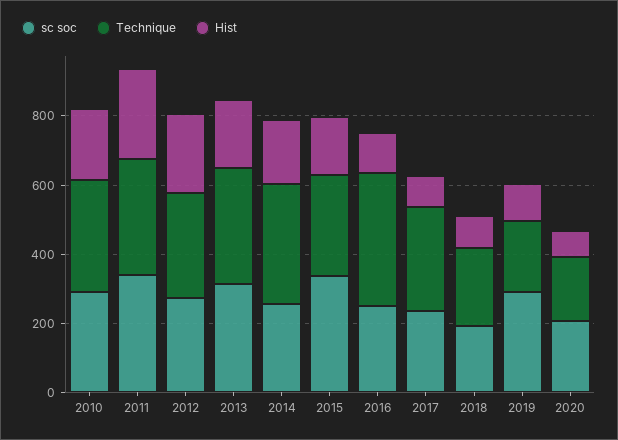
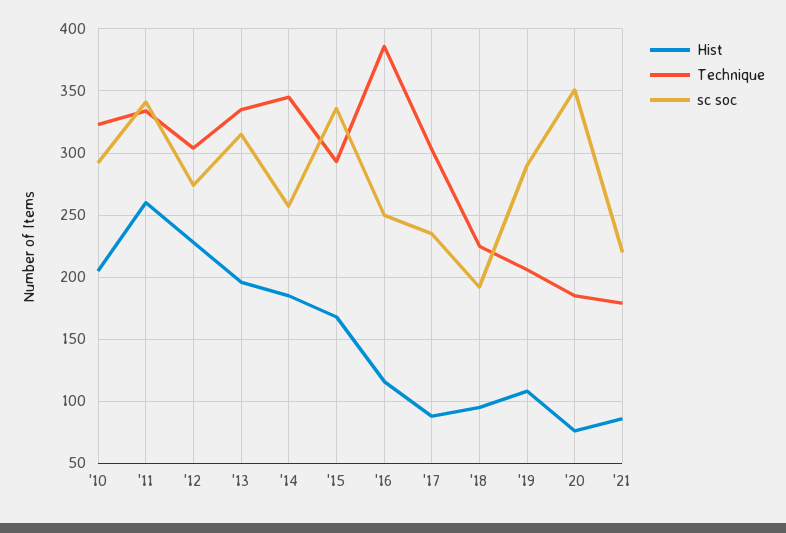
sc soc, 2020: 200 -> 350
Hist, '21: none -> 85
Technique, '21: none -> 180
sc soc, '21: none -> 220

